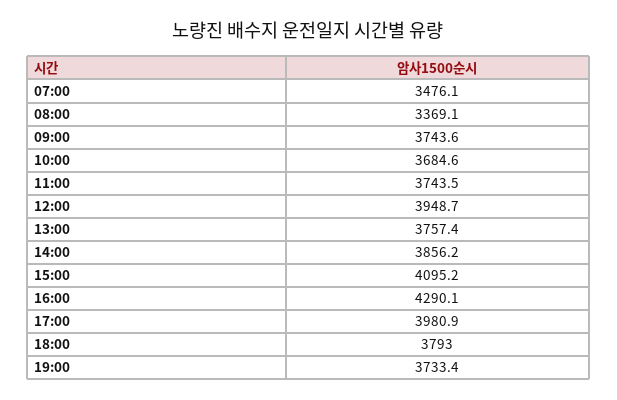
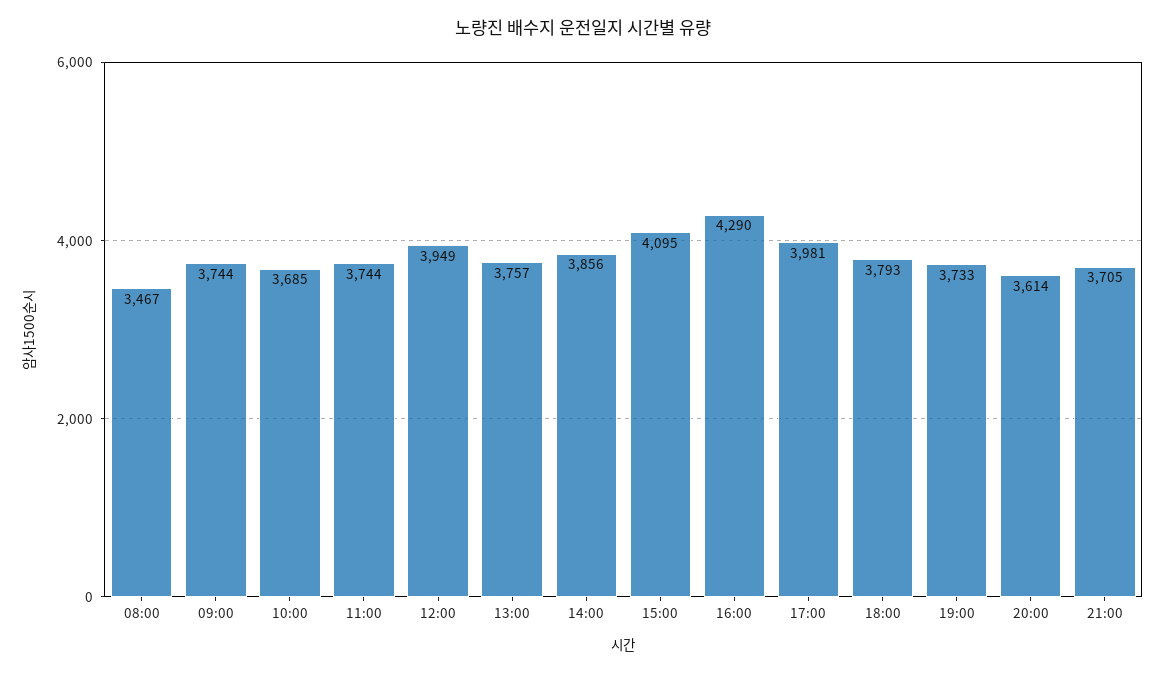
07:00: 3476.1 -> none
08:00: 3369.1 -> 3467
20:00: none -> 3614
21:00: none -> 3705

